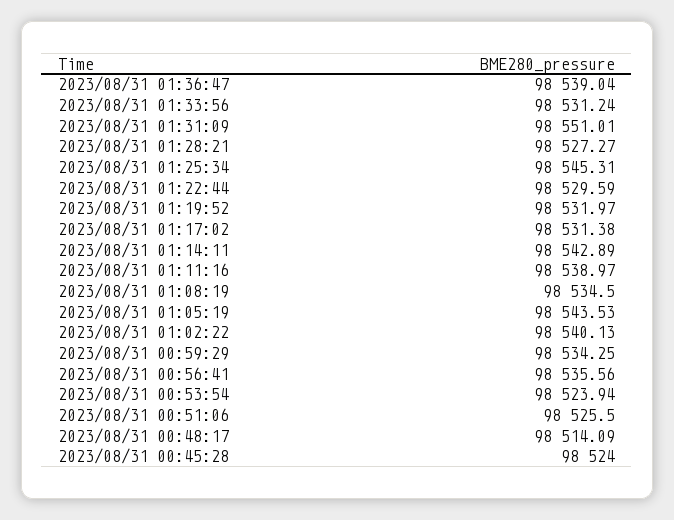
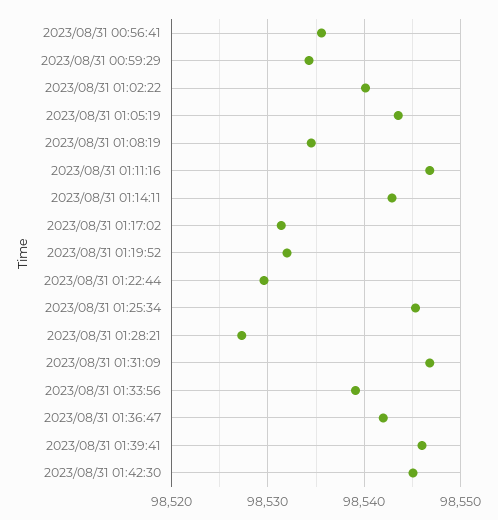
2023/08/31 01:36:47: 98539.04 -> 98542
2023/08/31 01:33:56: 98531.24 -> 98539
2023/08/31 01:31:09: 98551.01 -> 98547
2023/08/31 01:11:16: 98538.97 -> 98547
2023/08/31 00:53:54: 98523.94 -> none
2023/08/31 00:51:06: 98525.5 -> none
2023/08/31 00:48:17: 98514.09 -> none
2023/08/31 00:45:28: 98524 -> none
2023/08/31 01:39:41: none -> 98546
2023/08/31 01:42:30: none -> 98545

